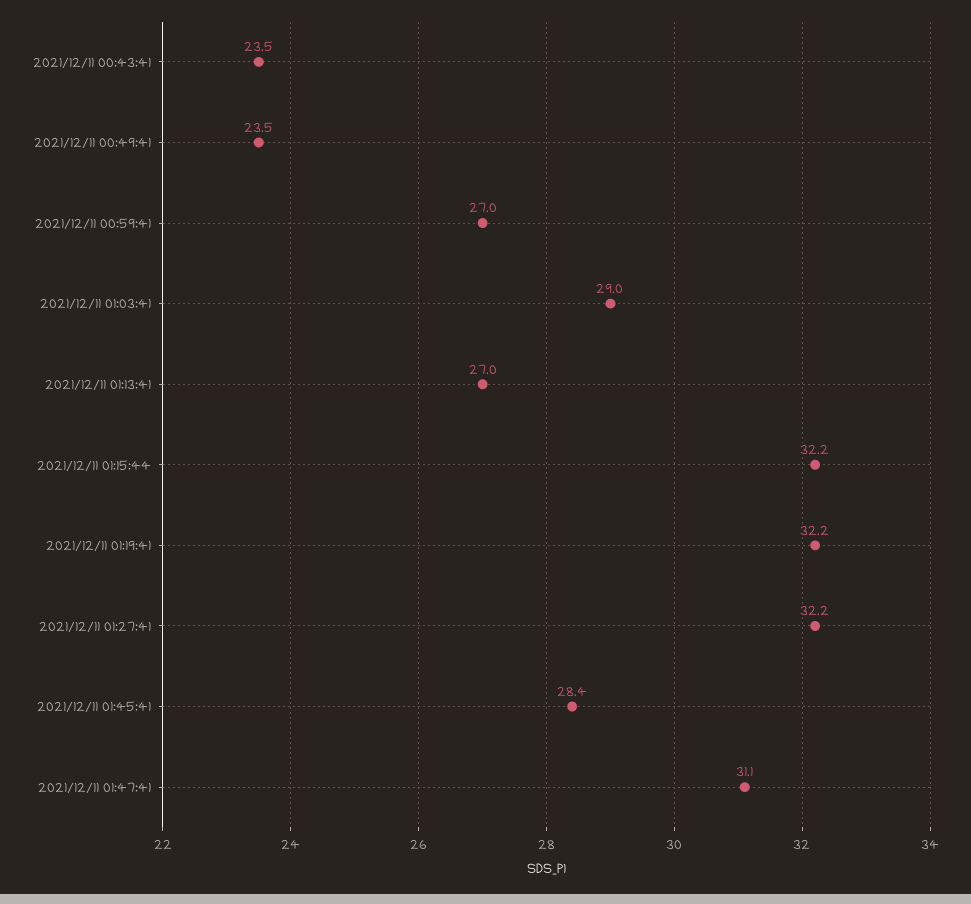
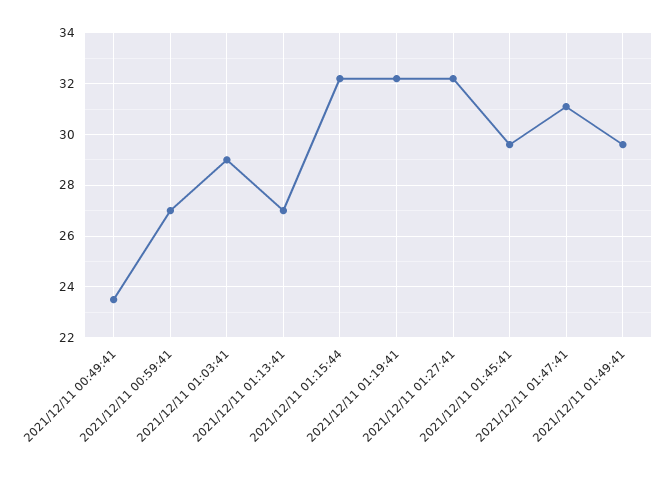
2021/12/11 00:43:41: 23.5 -> none
2021/12/11 01:45:41: 28.4 -> 29.5
2021/12/11 01:49:41: none -> 29.5

